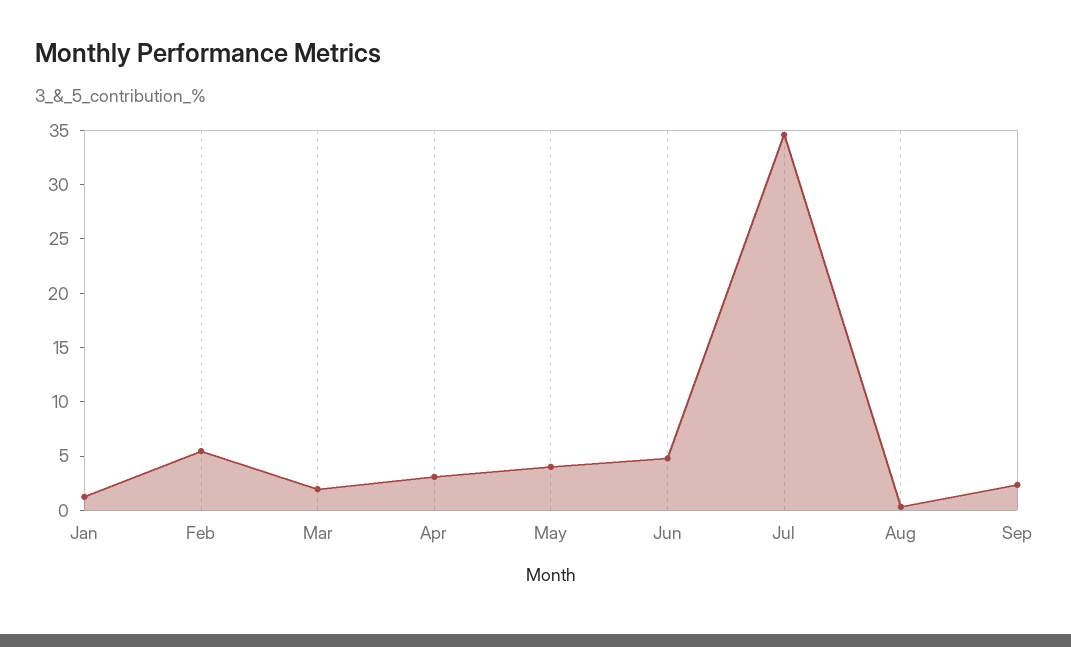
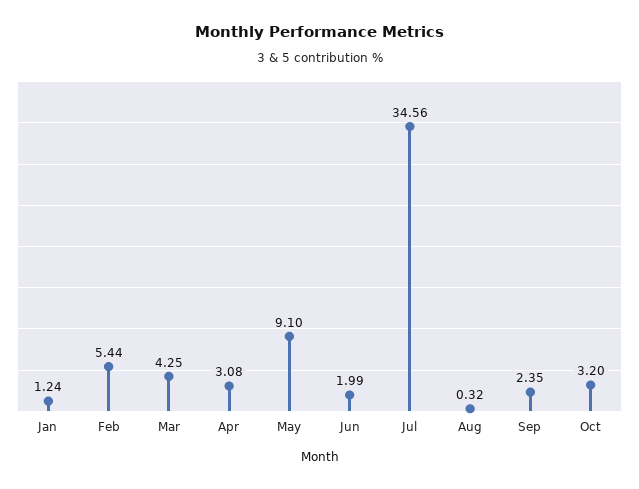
Mar: 2 -> 4.25
May: 4 -> 9.1
Jun: 5 -> 1.99
Oct: none -> 3.2

